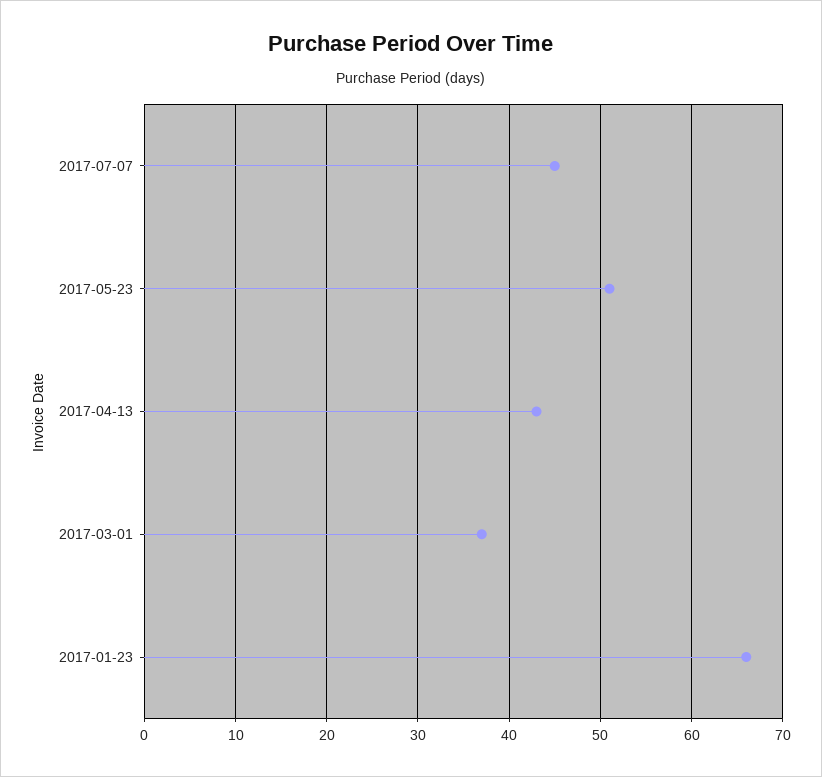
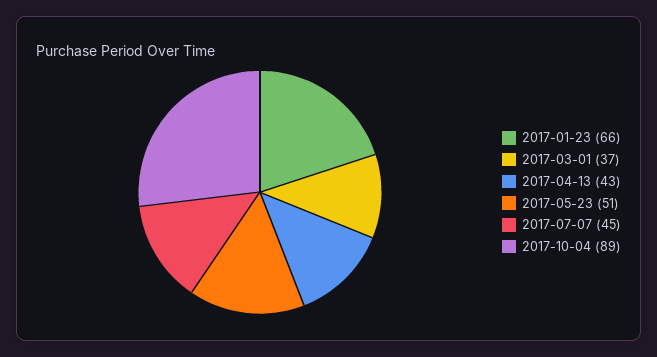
2017-10-04: none -> 89

